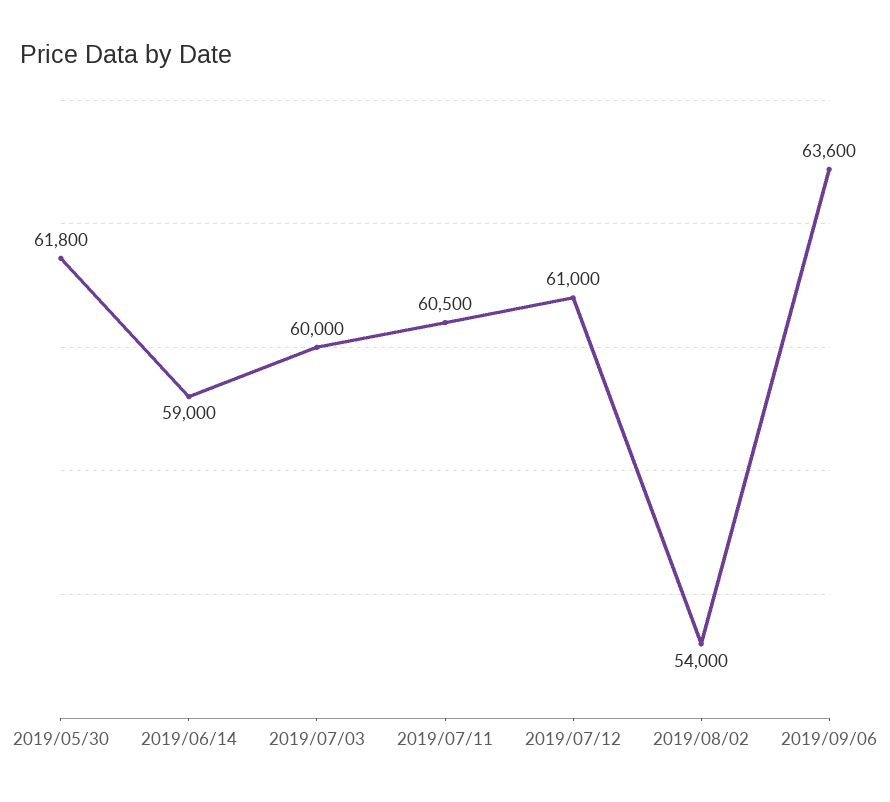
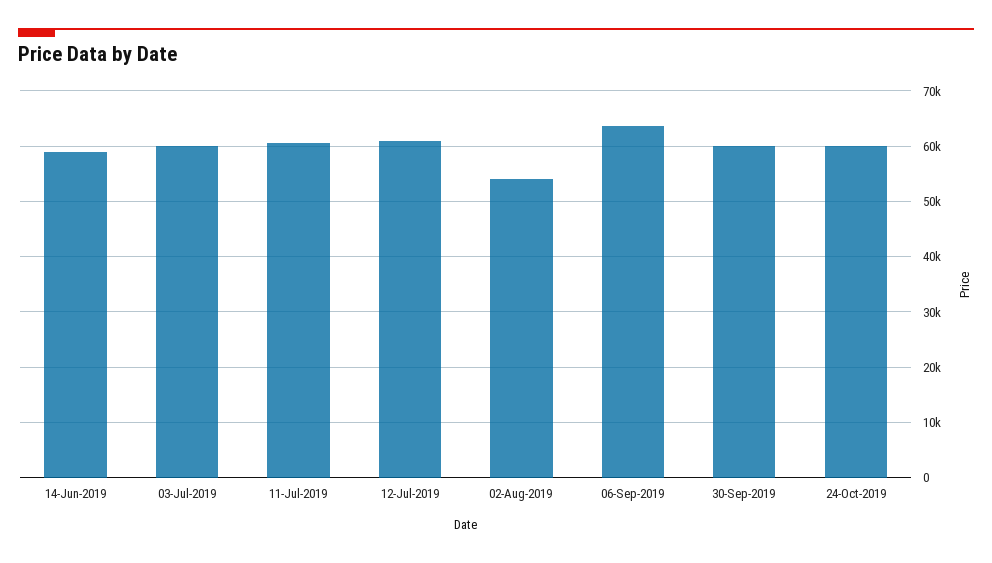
2019/05/30: 61800 -> none
30-Sep-2019: none -> 60000
24-Oct-2019: none -> 60000

